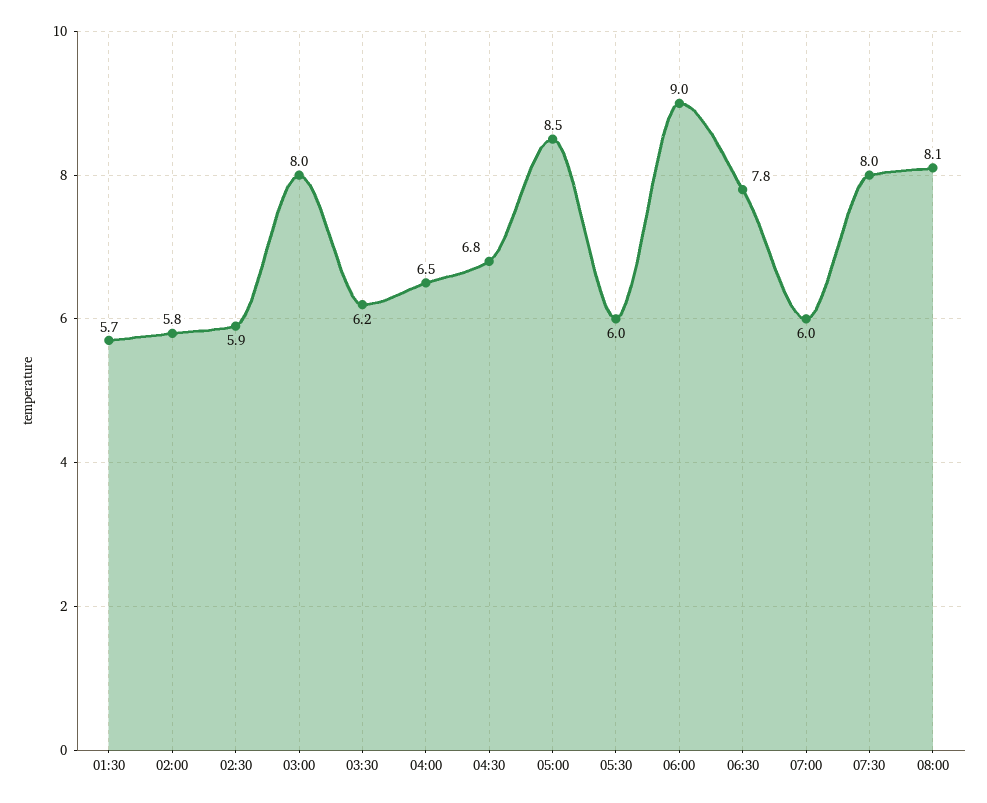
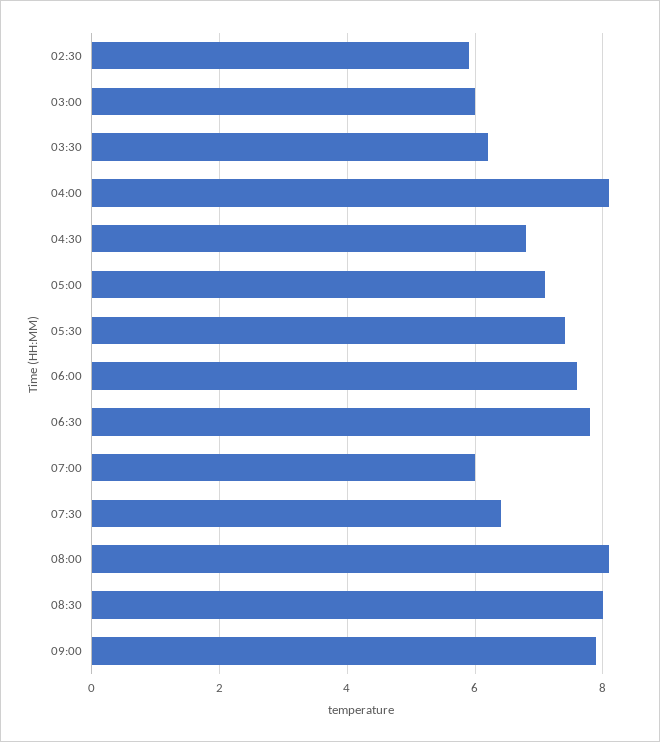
01:30: 5.7 -> none
02:00: 5.8 -> none
03:00: 8 -> 6
04:00: 6.5 -> 8
05:00: 8.5 -> 7
05:30: 6 -> 7.5
06:00: 9 -> 7.5
07:30: 8 -> 6.5
08:30: none -> 8
09:00: none -> 8

